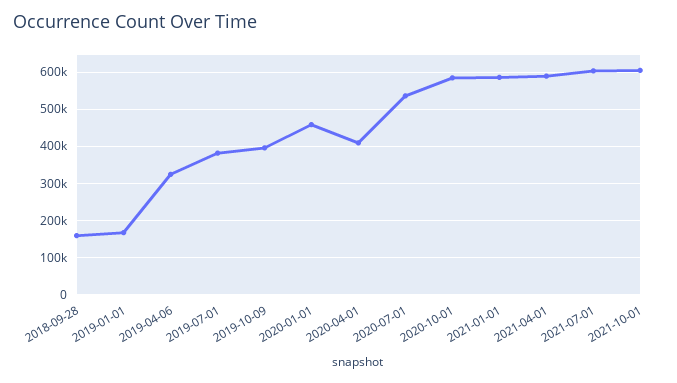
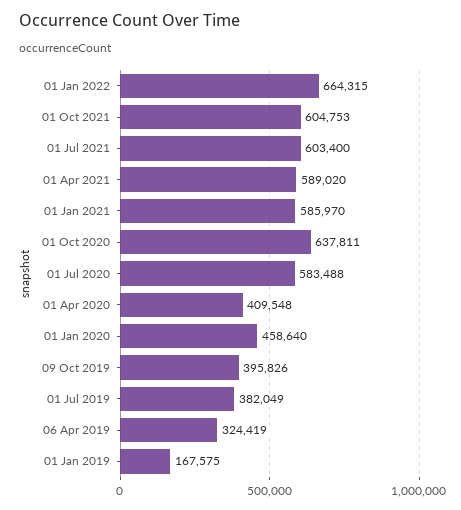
2018-09-28: 160000 -> none
2020-07-01: 540000 -> 583488
2020-10-01: 580000 -> 637811
01 Jan 2022: none -> 664315

